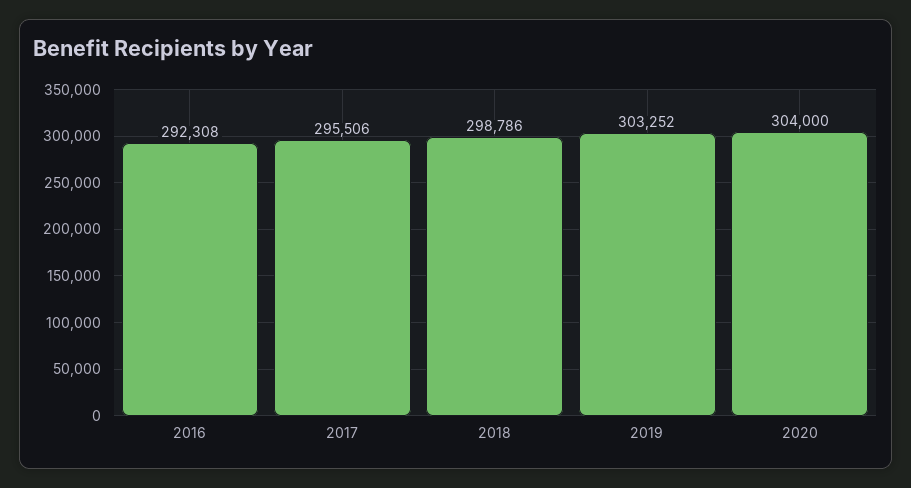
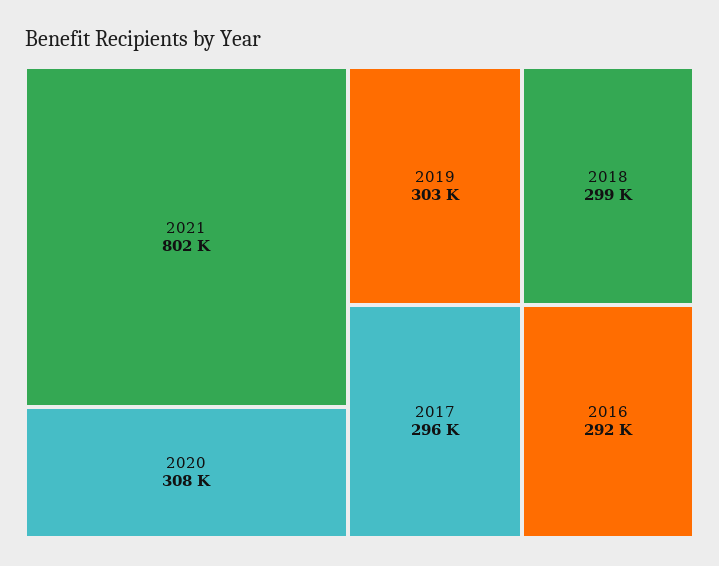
2020: 304000 -> 308000
2021: none -> 802000

